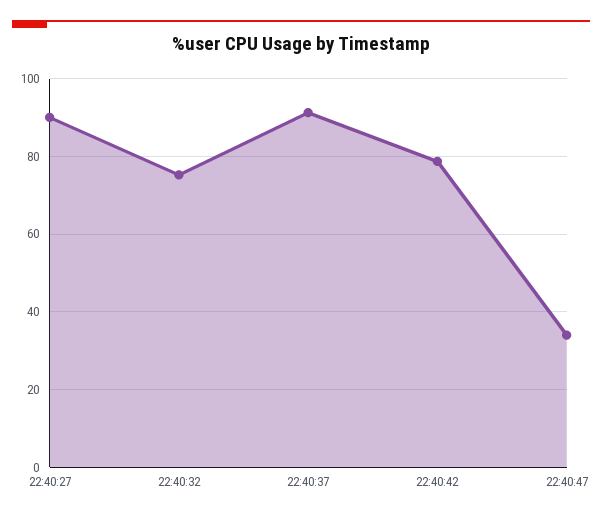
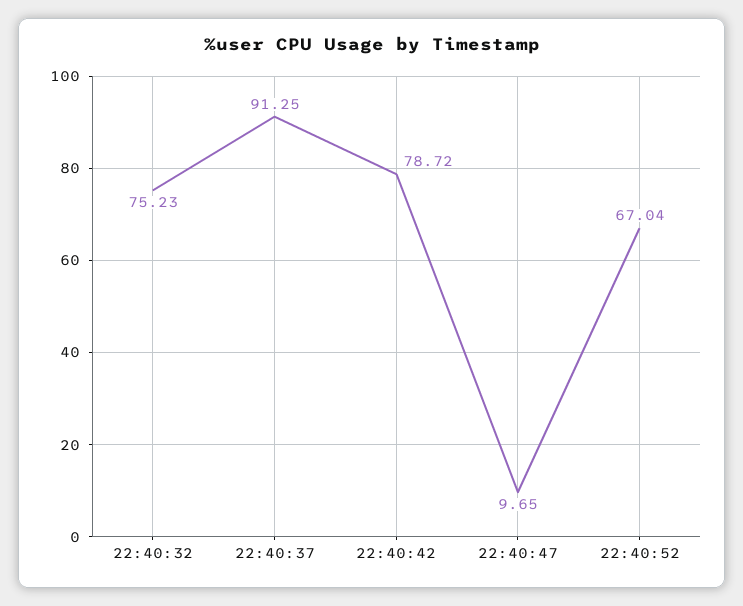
22:40:27: 90 -> none
22:40:47: 34 -> 9.65
22:40:52: none -> 67.04

